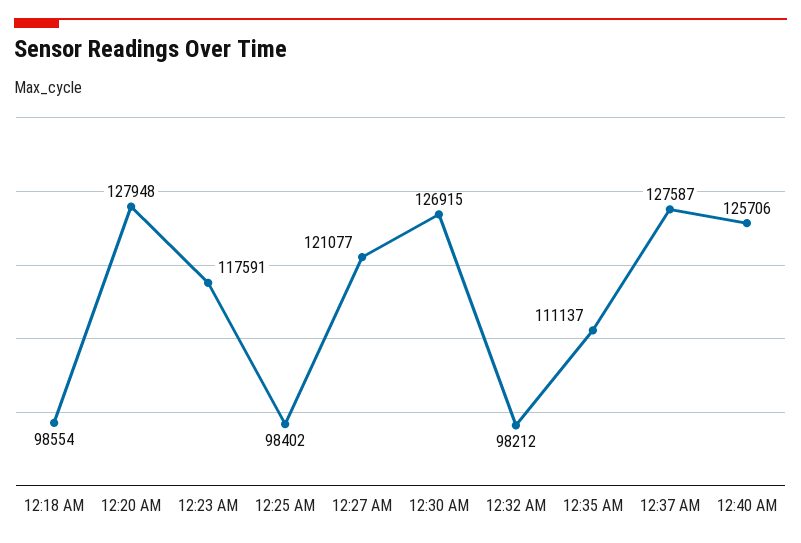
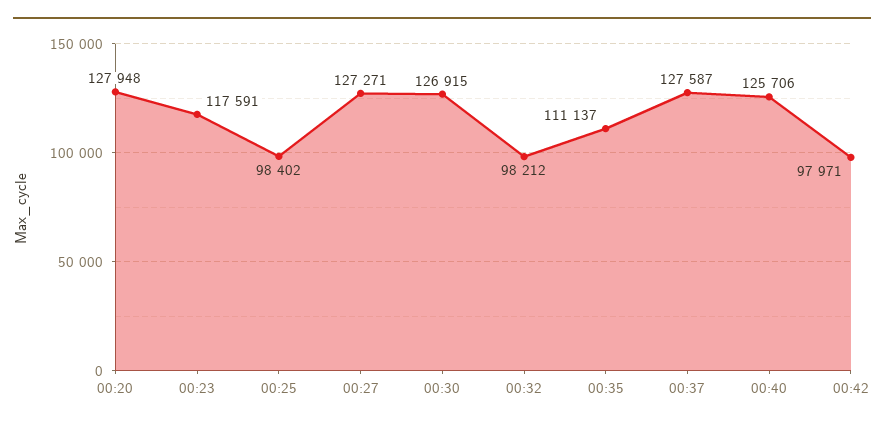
12:18 AM: 98554 -> none
12:27 AM: 121077 -> 127271
00:42: none -> 97971

